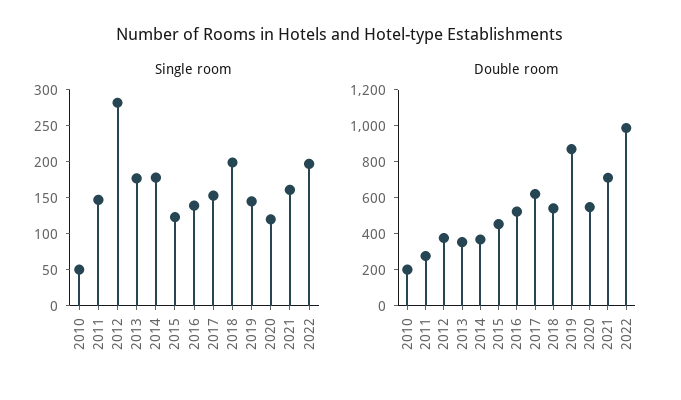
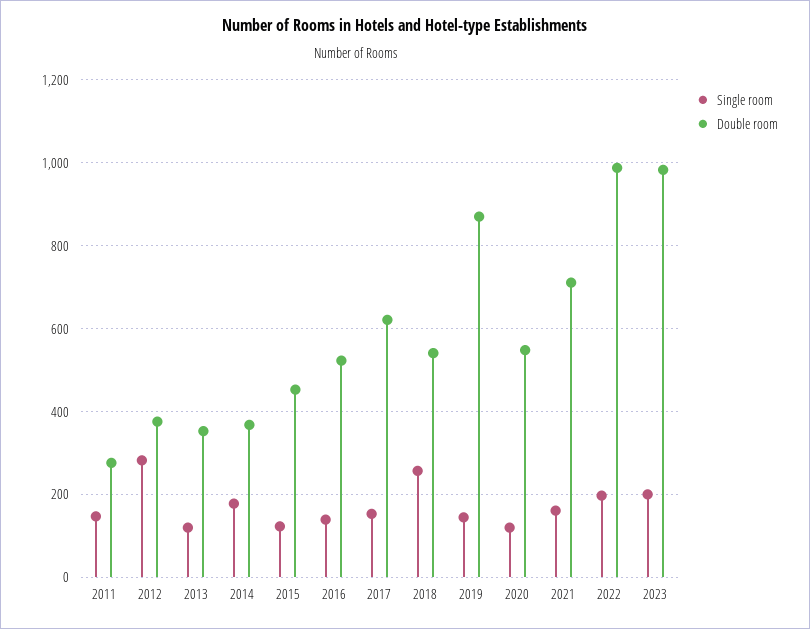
Single room, 2010: 50 -> none
Single room, 2013: 175 -> 120
Single room, 2018: 200 -> 260
Double room, 2010: 200 -> none
Single room, 2023: none -> 200
Double room, 2023: none -> 980

